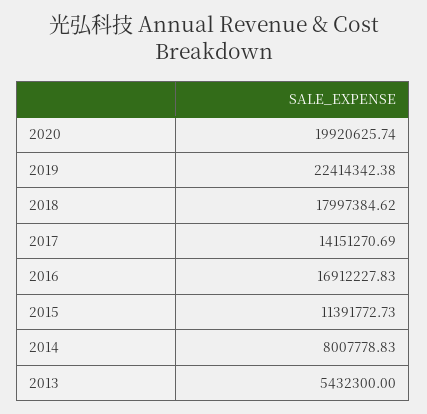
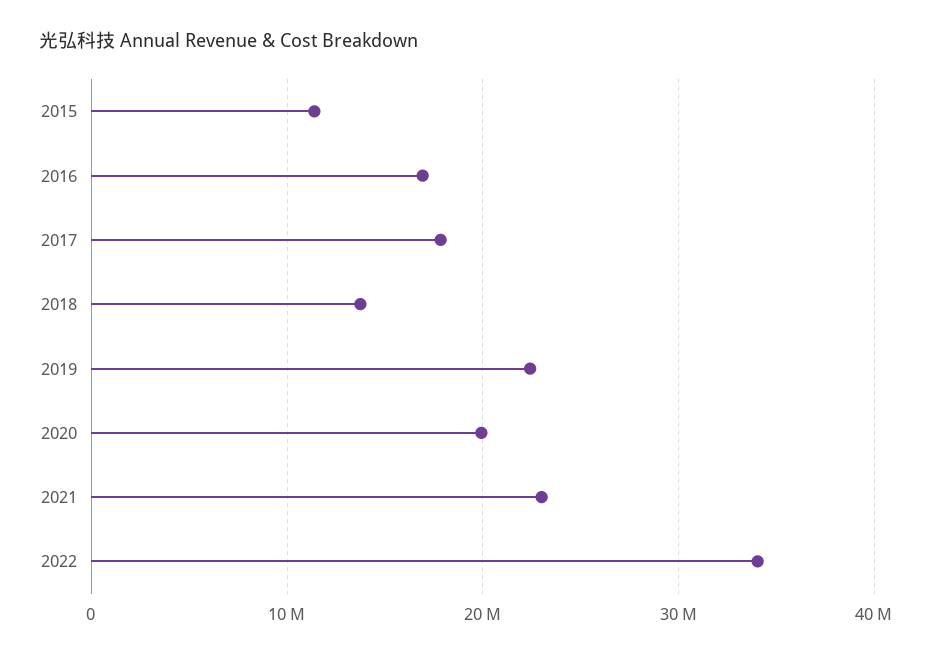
2018: 17997384.62 -> 14000000
2017: 14151270.69 -> 18000000
2014: 8007778.83 -> none
2013: 5432300 -> none
2021: none -> 23000000
2022: none -> 34000000

